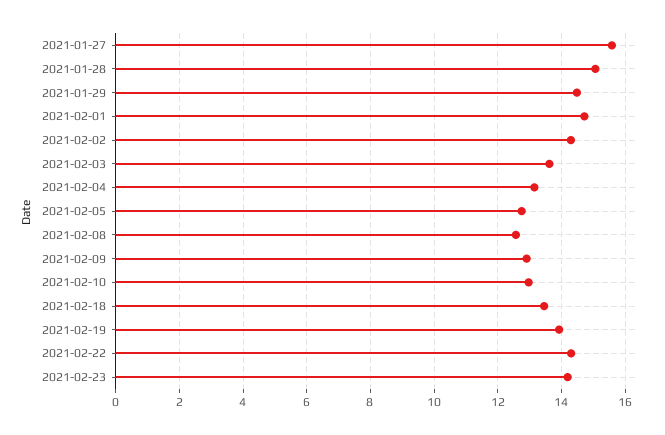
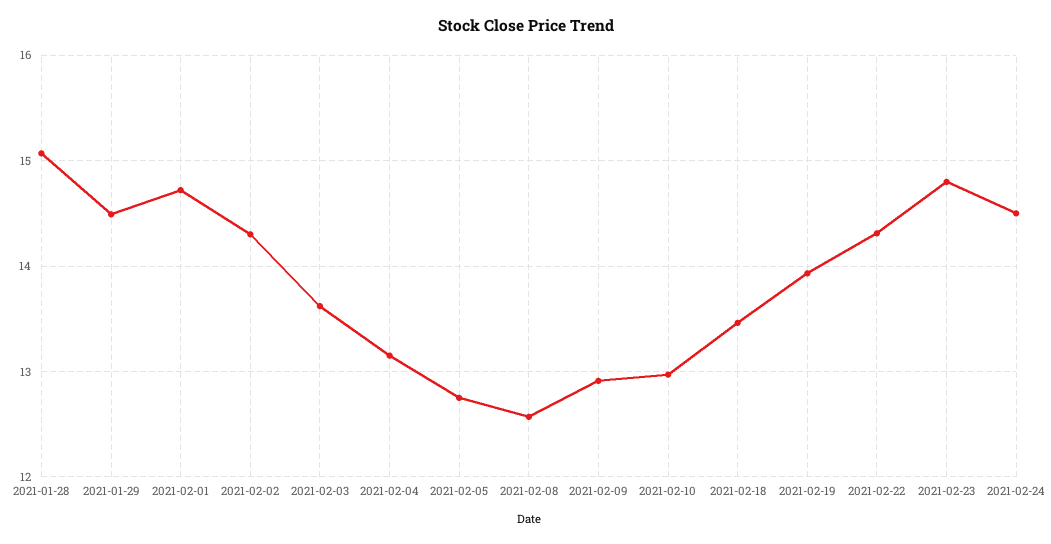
2021-01-27: 15.6 -> none
2021-02-23: 14.2 -> 14.8
2021-02-24: none -> 14.5

